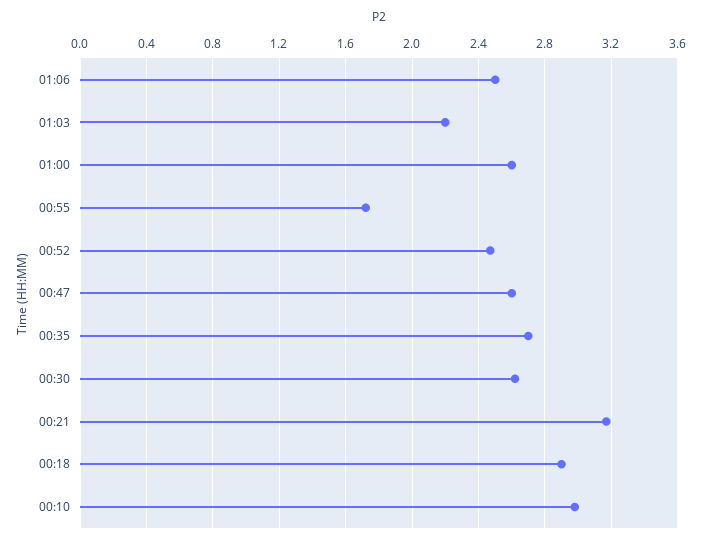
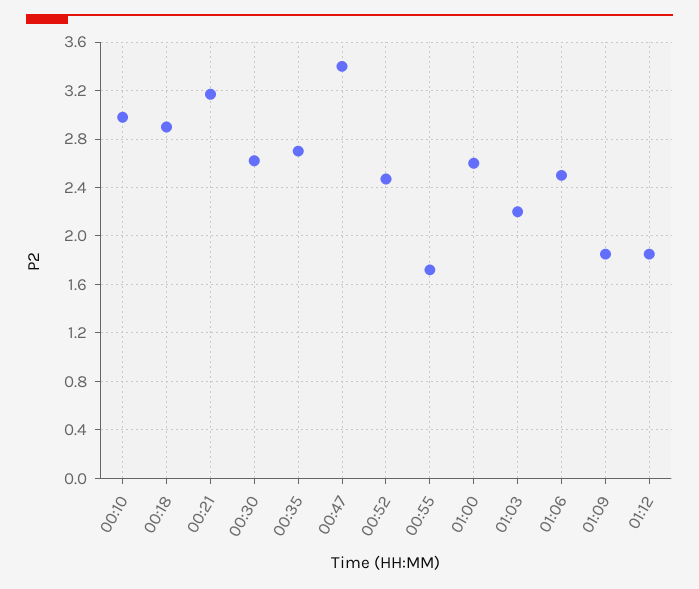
00:47: 2.6 -> 3.4
01:09: none -> 1.85
01:12: none -> 1.85

